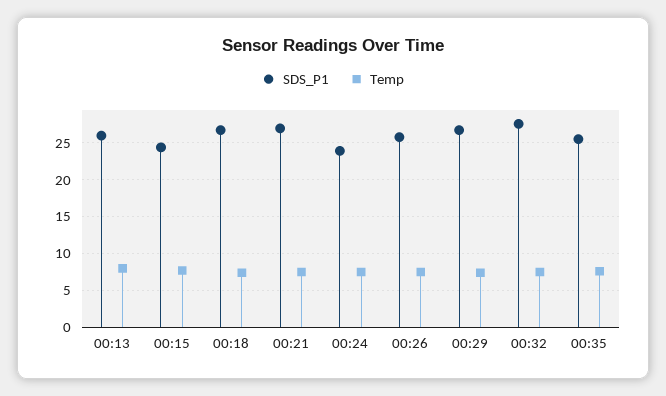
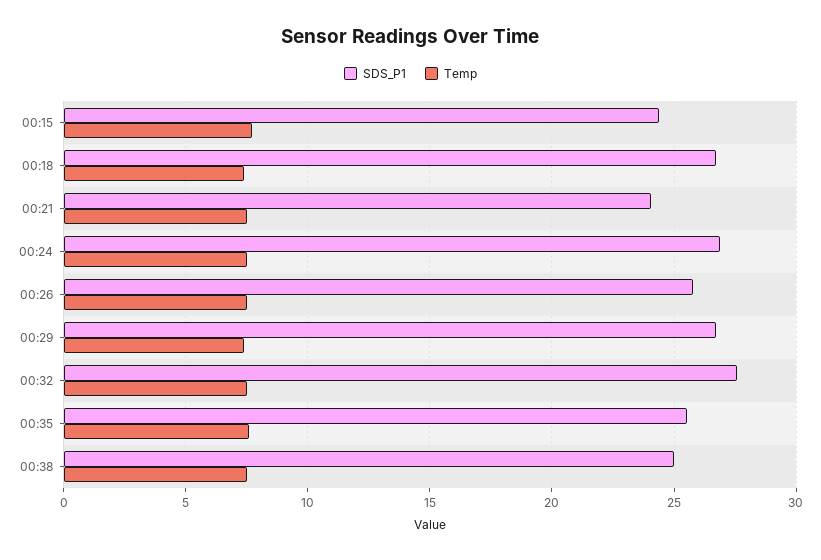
SDS_P1, 00:13: 26 -> none
Temp, 00:13: 8 -> none
SDS_P1, 00:21: 27 -> 24
SDS_P1, 00:24: 24 -> 27
SDS_P1, 00:38: none -> 25
Temp, 00:38: none -> 7.5

